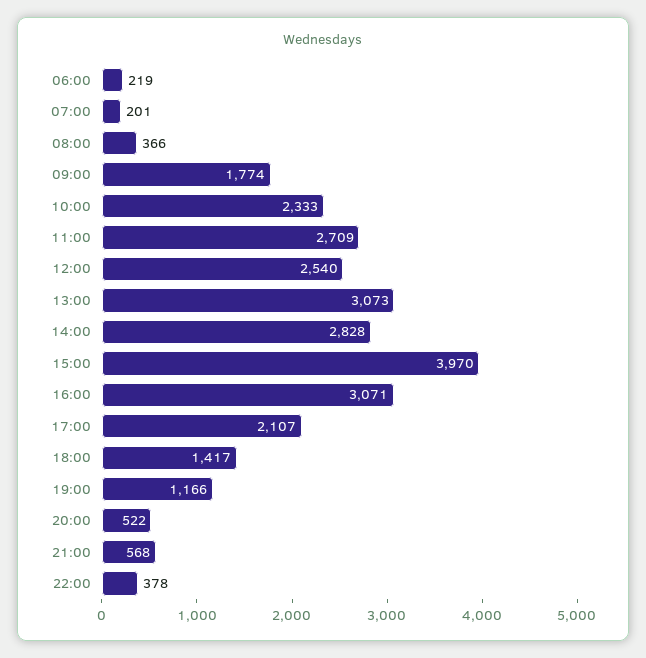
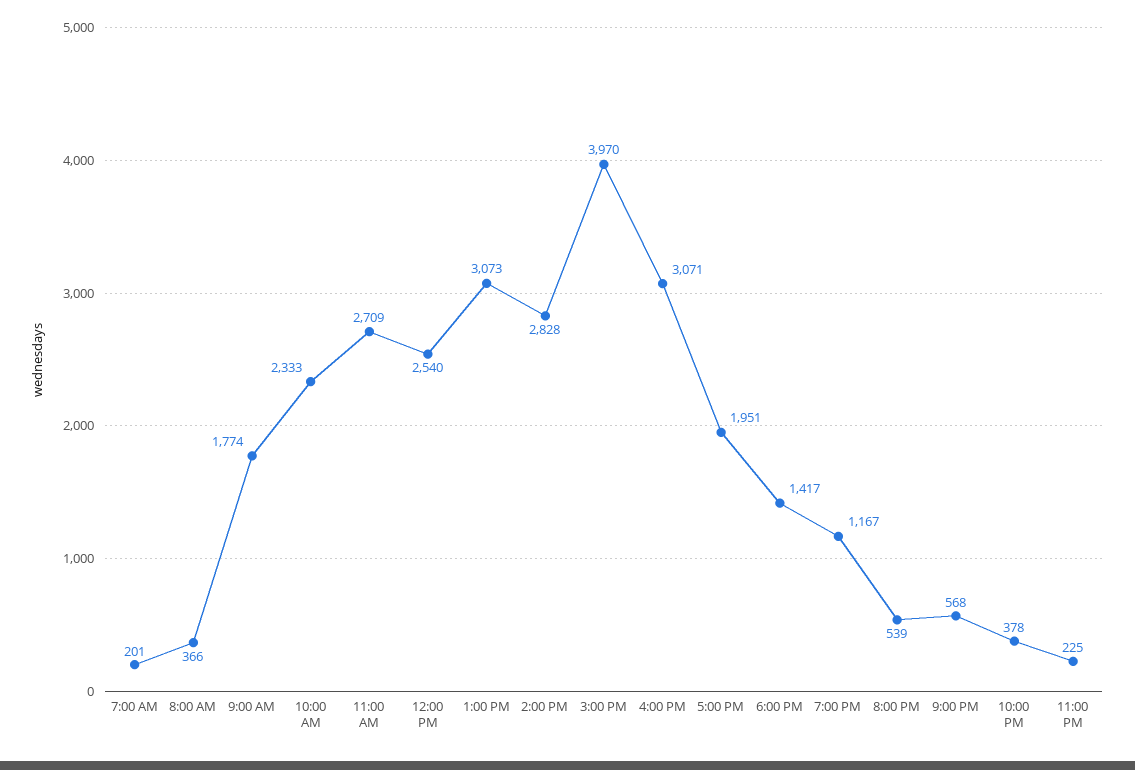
06:00: 219 -> none
17:00: 2107 -> 1951
19:00: 1166 -> 1167
20:00: 522 -> 539
11:00 PM: none -> 225

